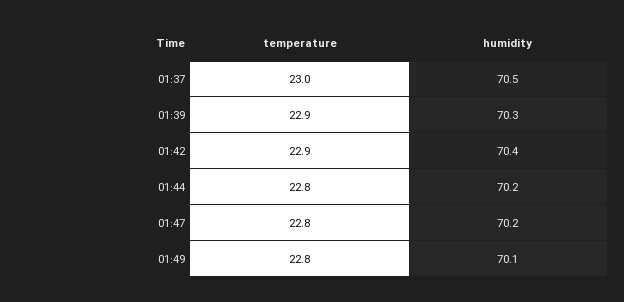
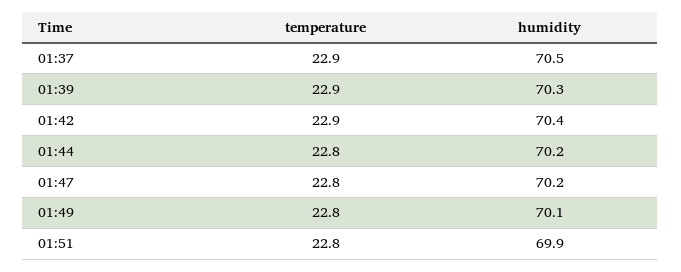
temperature, 01:37: 23 -> 22.9
temperature, 01:51: none -> 22.8
humidity, 01:51: none -> 69.9

